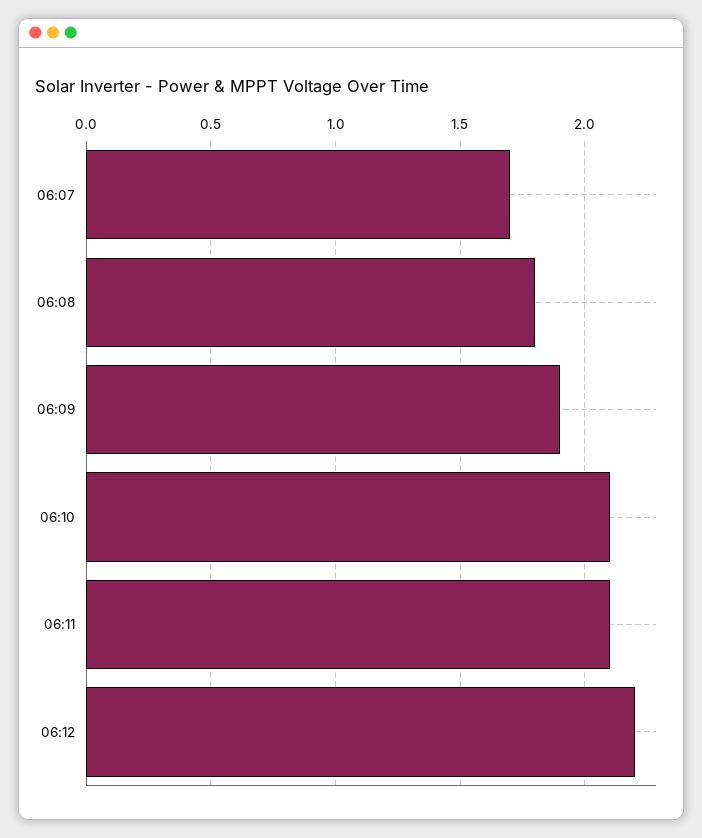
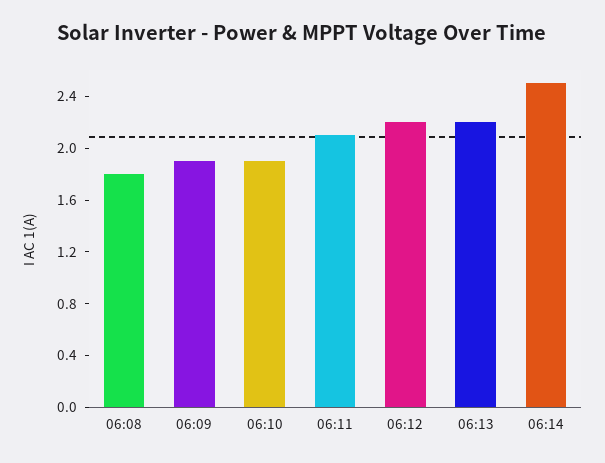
06:07: 1.7 -> none
06:10: 2.1 -> 1.9
06:13: none -> 2.2
06:14: none -> 2.5

